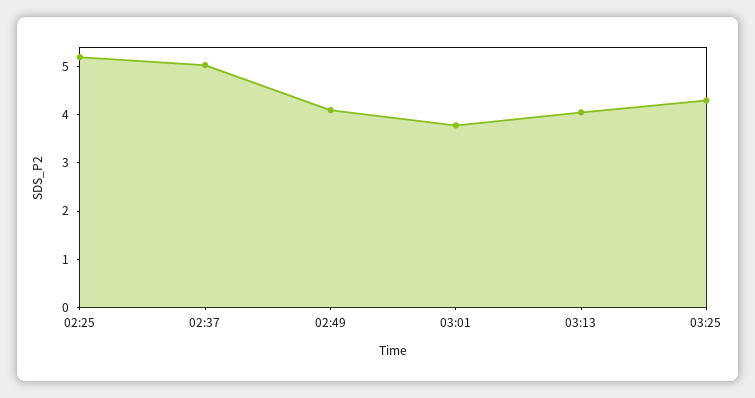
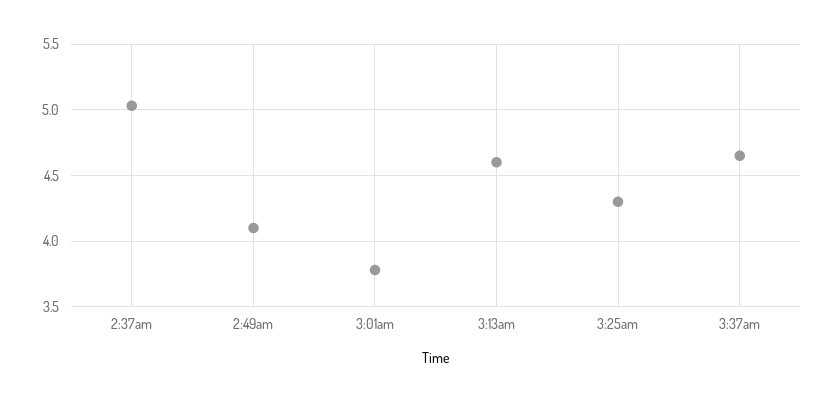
02:25: 5.2 -> none
03:13: 4 -> 4.6
3:37am: none -> 4.65

